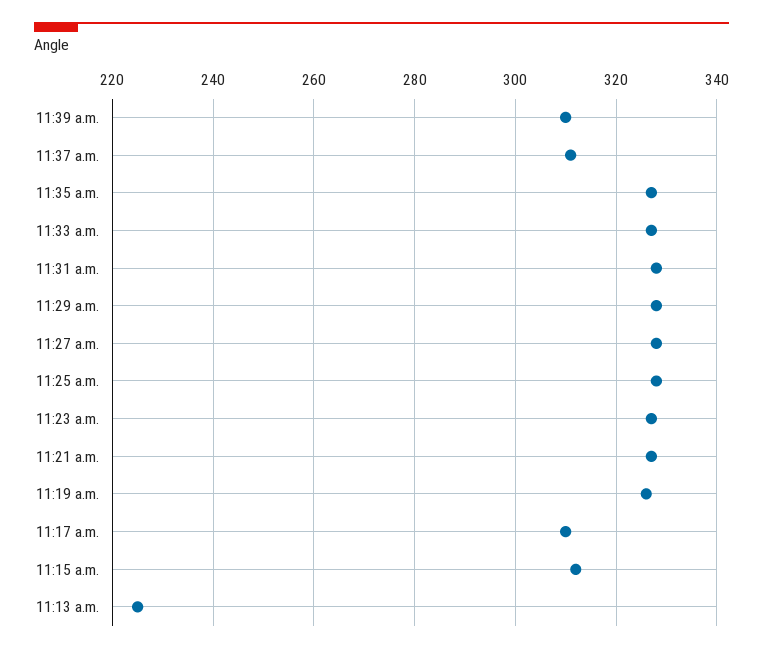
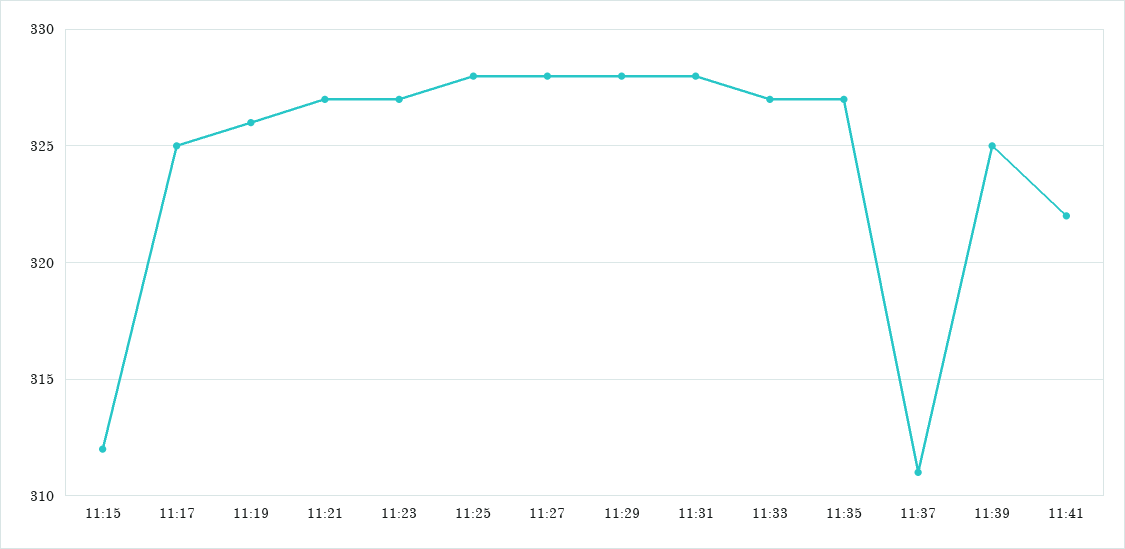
11:39 a.m.: 310 -> 325
11:17 a.m.: 310 -> 325
11:13 a.m.: 225 -> none
11:41: none -> 322

